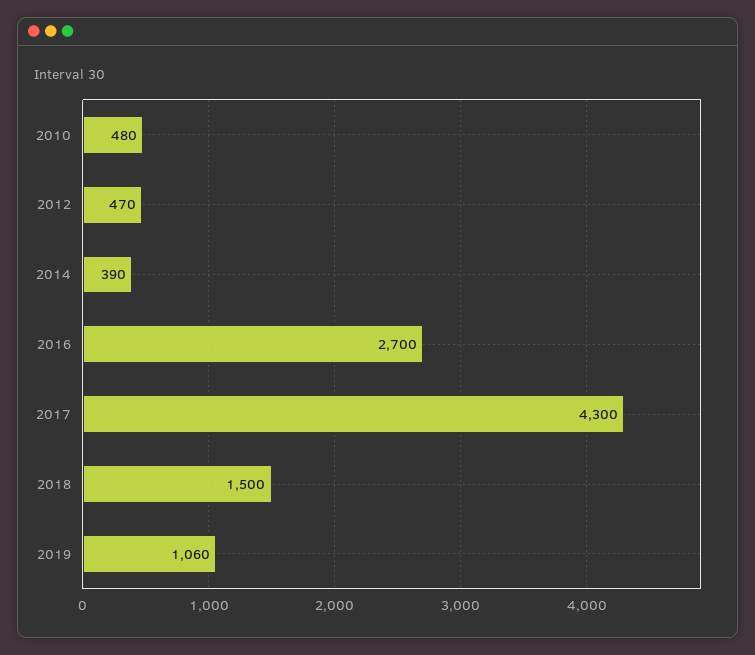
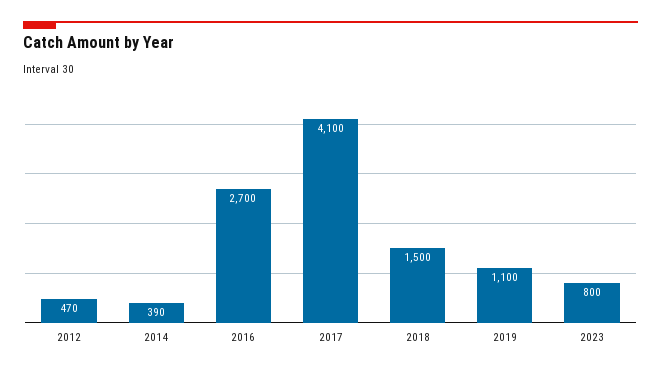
2010: 480 -> none
2017: 4300 -> 4100
2019: 1060 -> 1100
2023: none -> 800

